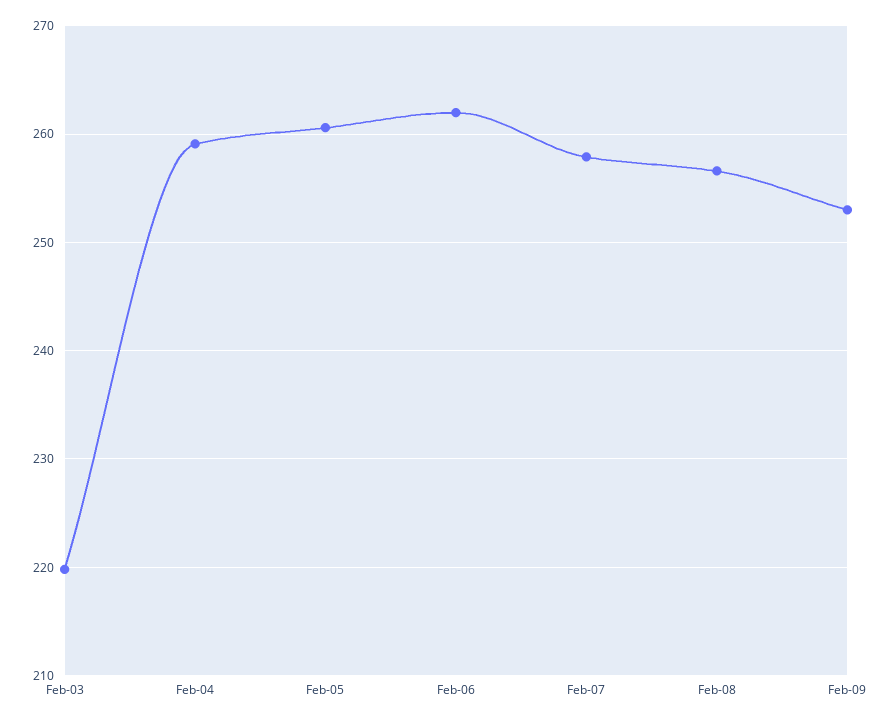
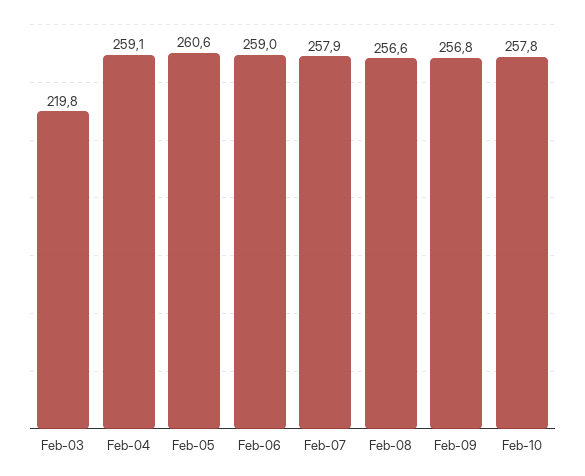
Feb-06: 262 -> 259
Feb-09: 253 -> 256.8
Feb-10: none -> 257.8

